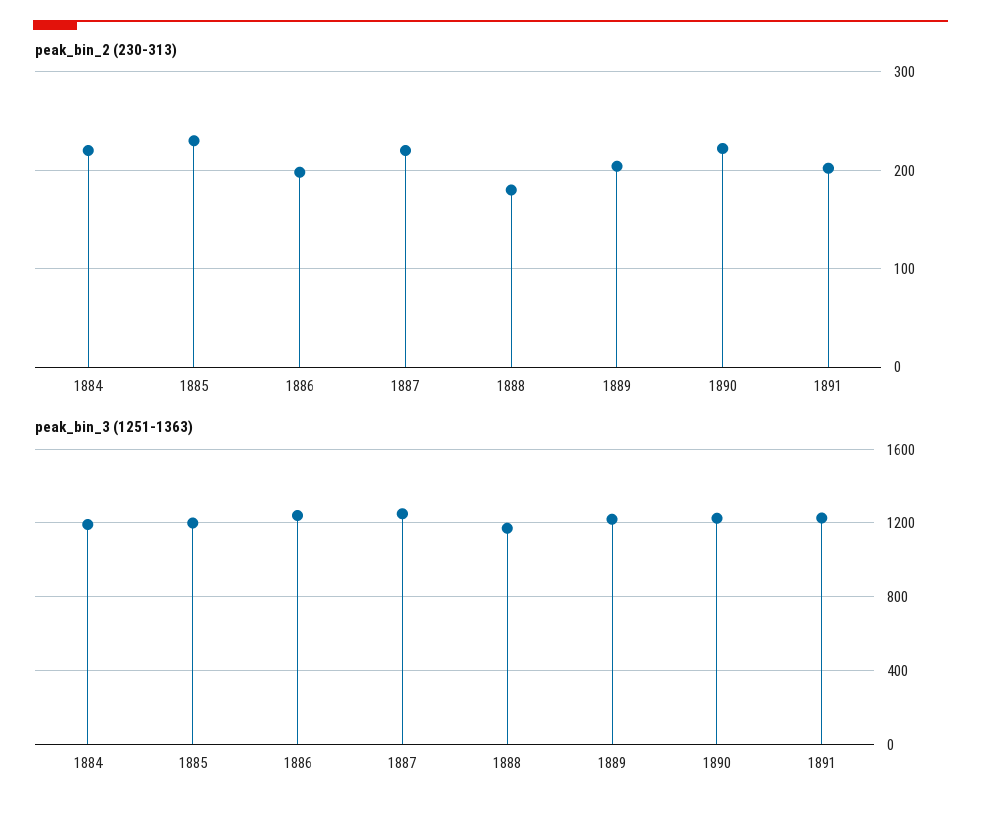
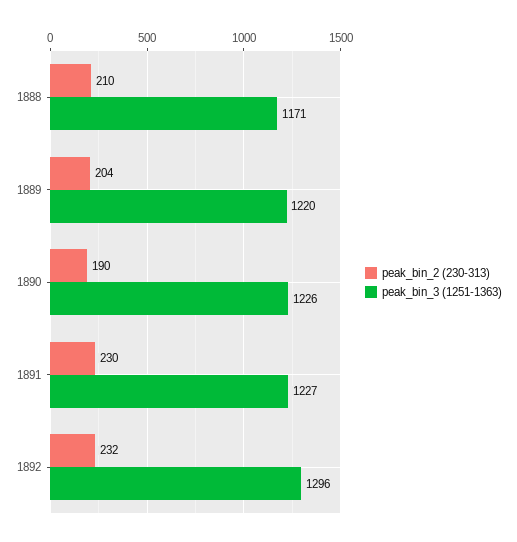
peak_bin_2 (230-313), 1884: 220 -> none
peak_bin_2 (230-313), 1885: 230 -> none
peak_bin_2 (230-313), 1886: 200 -> none
peak_bin_2 (230-313), 1887: 220 -> none
peak_bin_2 (230-313), 1888: 180 -> 210
peak_bin_2 (230-313), 1890: 220 -> 190
peak_bin_2 (230-313), 1891: 200 -> 230
peak_bin_3 (1251-1363), 1884: 1200 -> none
peak_bin_3 (1251-1363), 1885: 1200 -> none
peak_bin_3 (1251-1363), 1886: 1250 -> none
peak_bin_3 (1251-1363), 1887: 1250 -> none
peak_bin_2 (230-313), 1892: none -> 232
peak_bin_3 (1251-1363), 1892: none -> 1296

